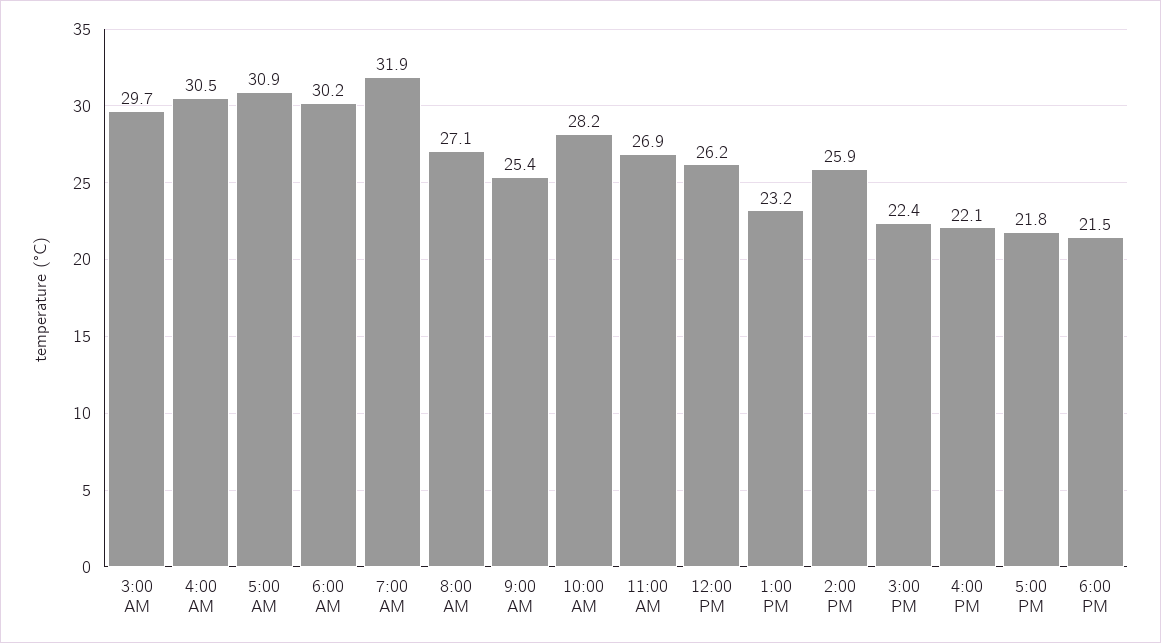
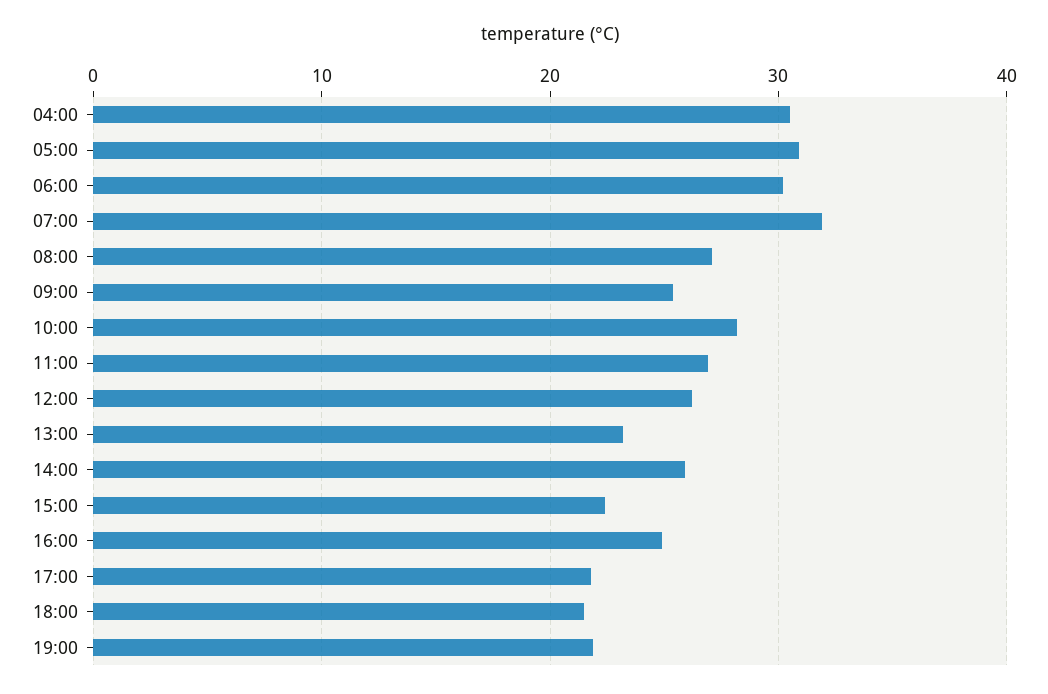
3:00 AM: 29.7 -> none
4:00 PM: 22.1 -> 25
19:00: none -> 22

